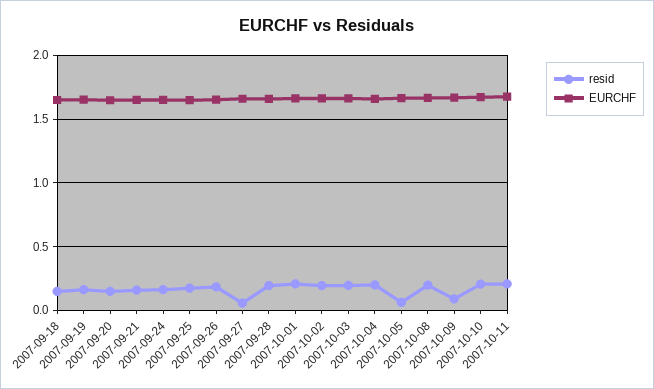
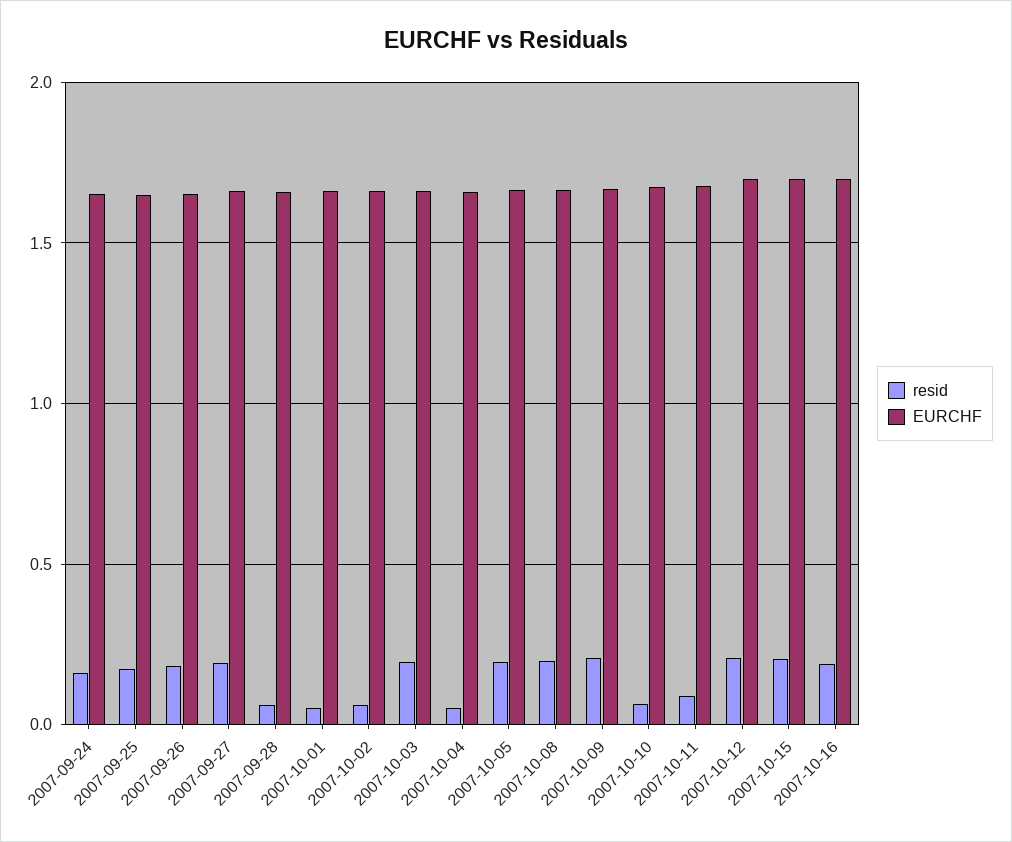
resid, 2007-09-18: 0.15 -> none
EURCHF, 2007-09-18: 1.65 -> none
resid, 2007-09-19: 0.15 -> none
EURCHF, 2007-09-19: 1.65 -> none
resid, 2007-09-20: 0.15 -> none
EURCHF, 2007-09-20: 1.65 -> none
resid, 2007-09-21: 0.15 -> none
EURCHF, 2007-09-21: 1.65 -> none
resid, 2007-09-27: 0.05 -> 0.2
resid, 2007-09-28: 0.2 -> 0.05
resid, 2007-10-01: 0.2 -> 0.05
resid, 2007-10-02: 0.2 -> 0.05
resid, 2007-10-04: 0.2 -> 0.05
resid, 2007-10-05: 0.05 -> 0.2
resid, 2007-10-09: 0.1 -> 0.2
resid, 2007-10-10: 0.2 -> 0.05
resid, 2007-10-11: 0.2 -> 0.1
resid, 2007-10-12: none -> 0.2
EURCHF, 2007-10-12: none -> 1.7
resid, 2007-10-15: none -> 0.2
EURCHF, 2007-10-15: none -> 1.7
resid, 2007-10-16: none -> 0.2
EURCHF, 2007-10-16: none -> 1.7

